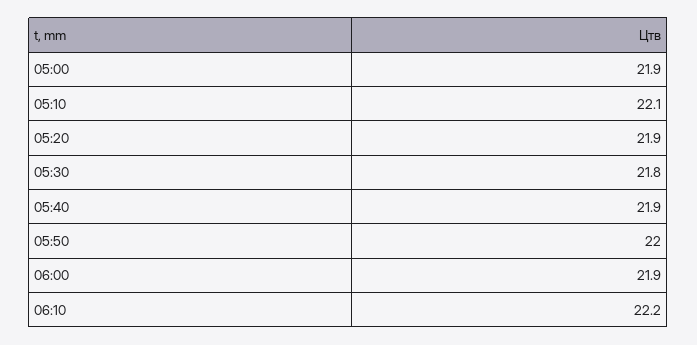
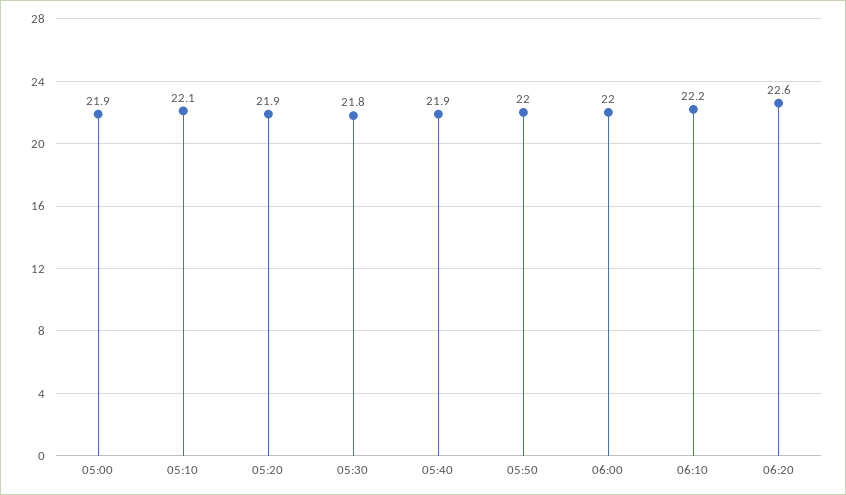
06:00: 21.9 -> 22
06:20: none -> 22.6

